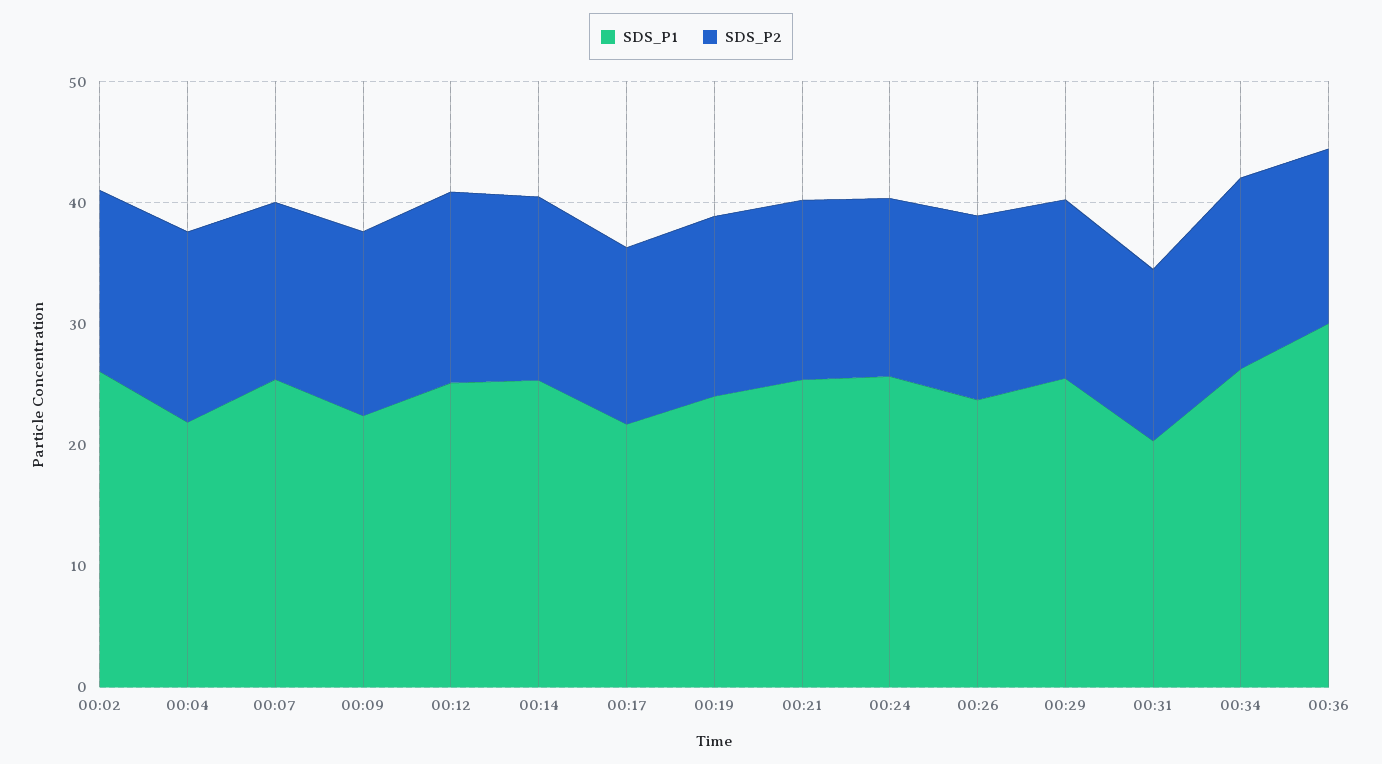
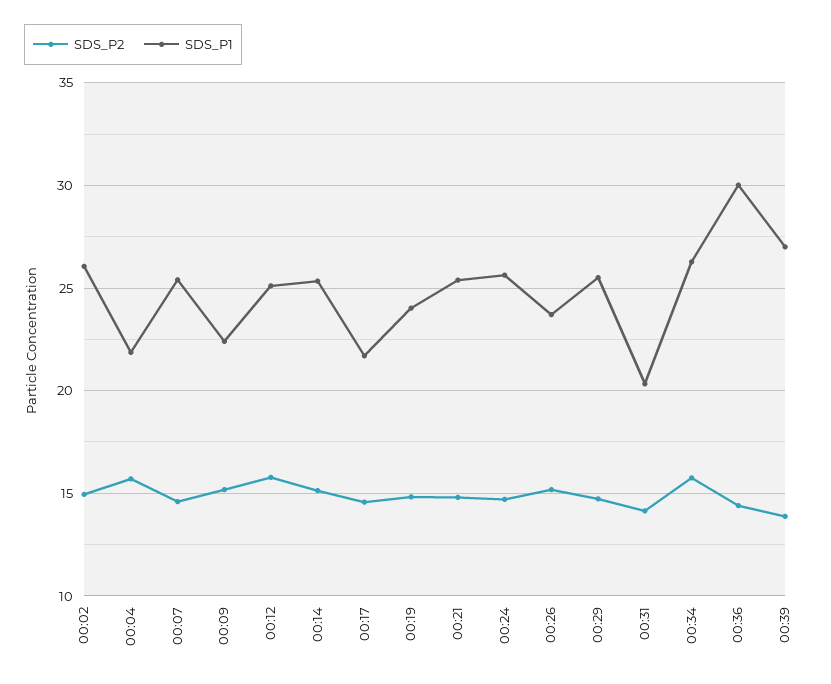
SDS_P2, 00:39: none -> 14
SDS_P1, 00:39: none -> 27

